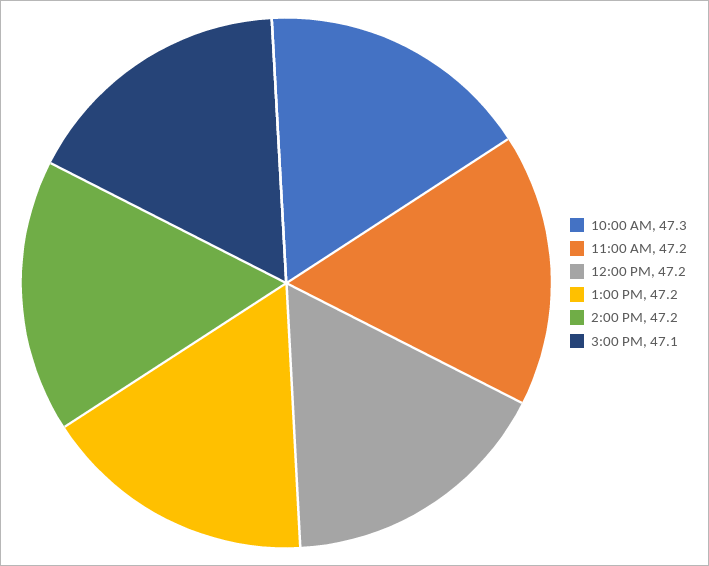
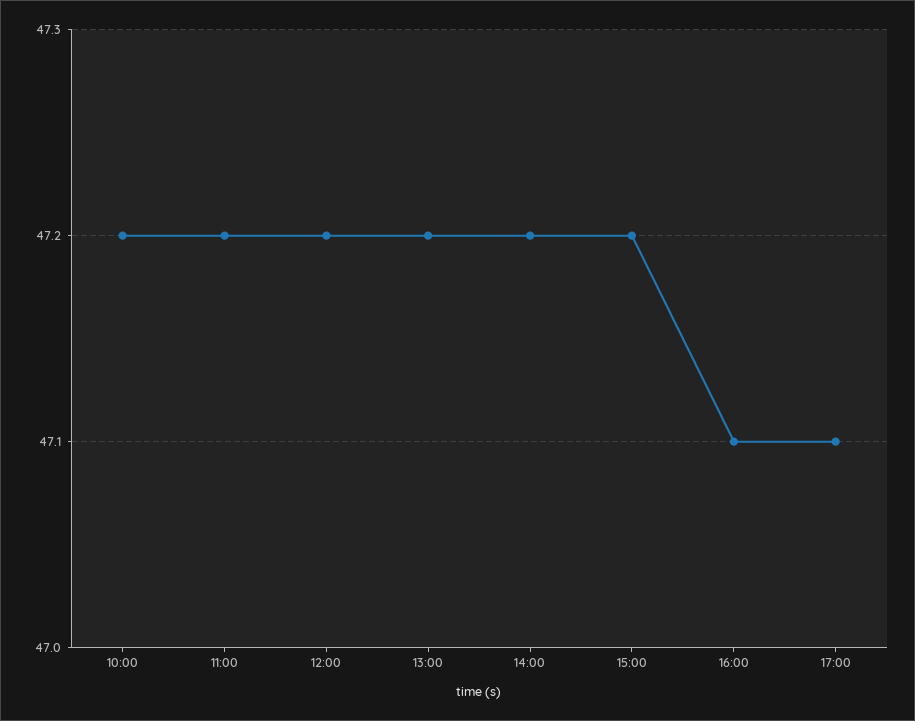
10:00 AM: 47.3 -> 47.2
3:00 PM: 47.1 -> 47.2
16:00: none -> 47.1
17:00: none -> 47.1

